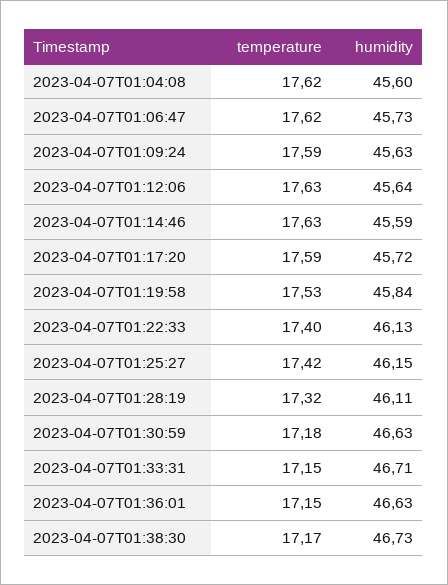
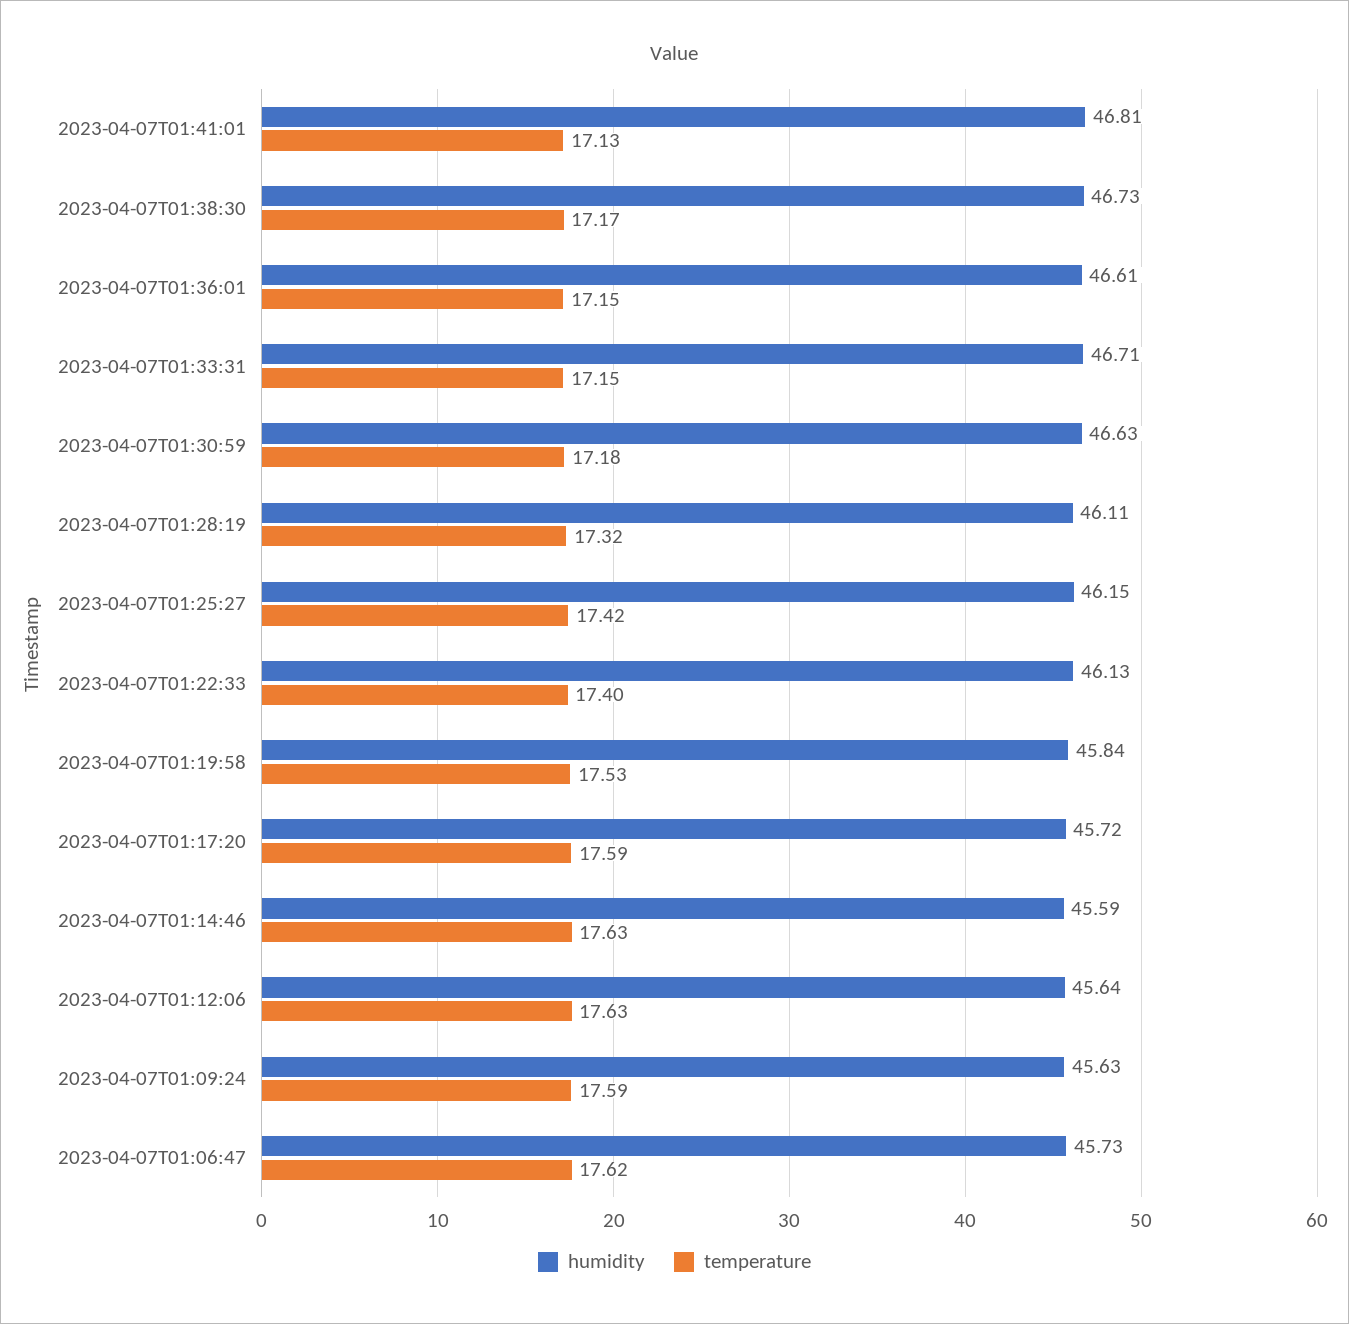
temperature, 2023-04-07T01:04:08: 17.62 -> none
humidity, 2023-04-07T01:04:08: 45.6 -> none
humidity, 2023-04-07T01:36:01: 46.63 -> 46.61
humidity, 2023-04-07T01:41:01: none -> 46.81
temperature, 2023-04-07T01:41:01: none -> 17.13

